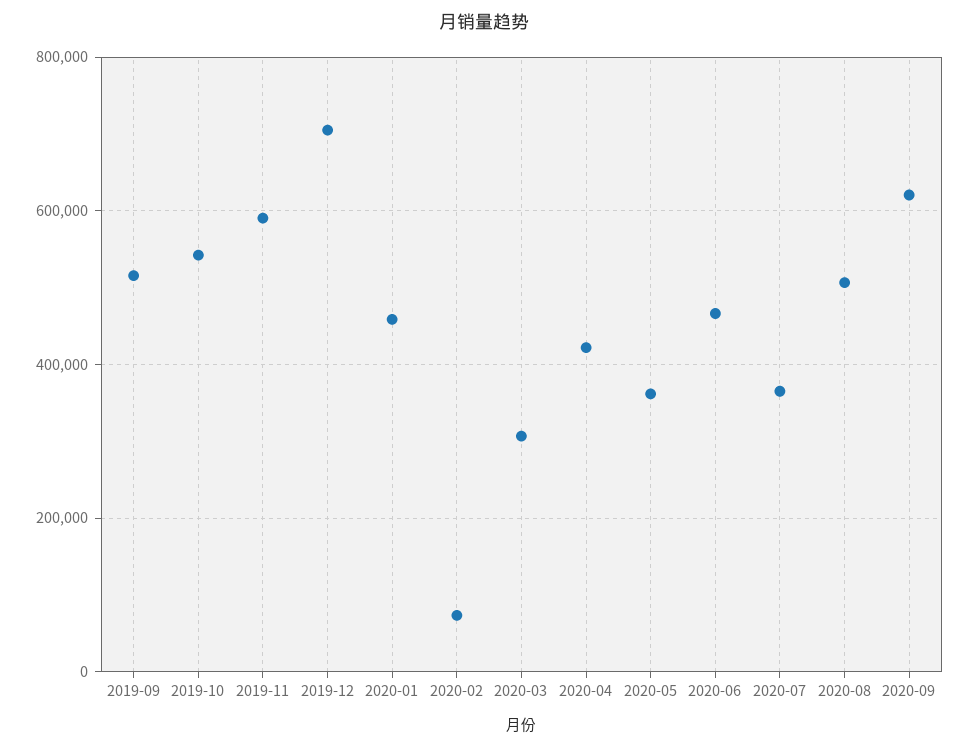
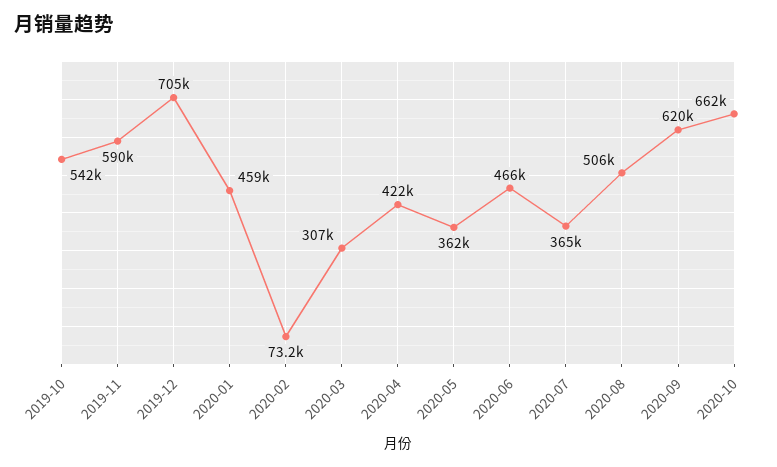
2019-09: 520000 -> none
2020-10: none -> 662000

